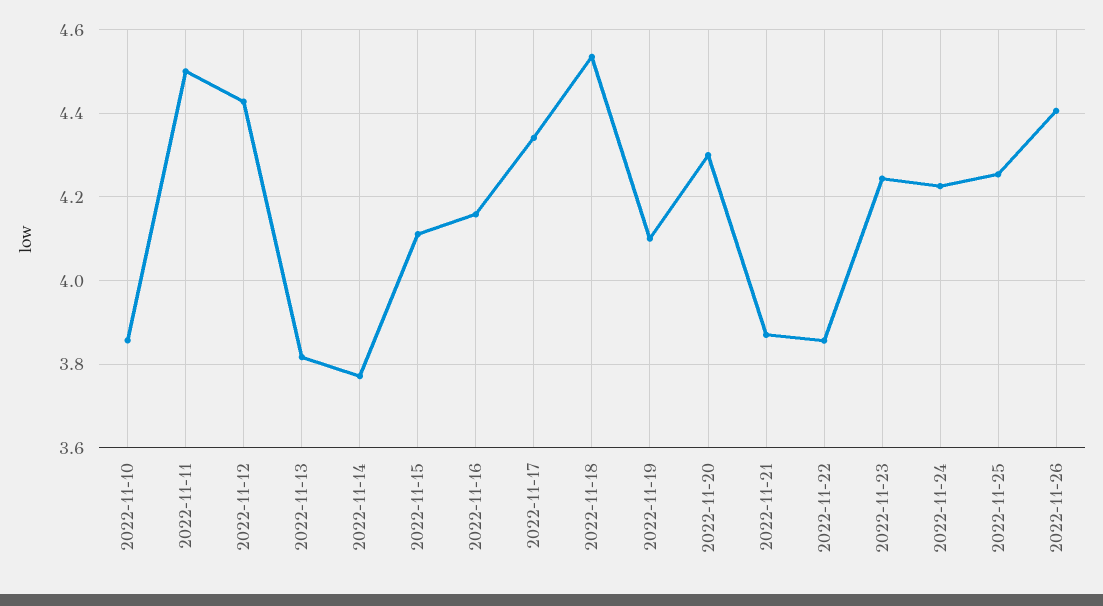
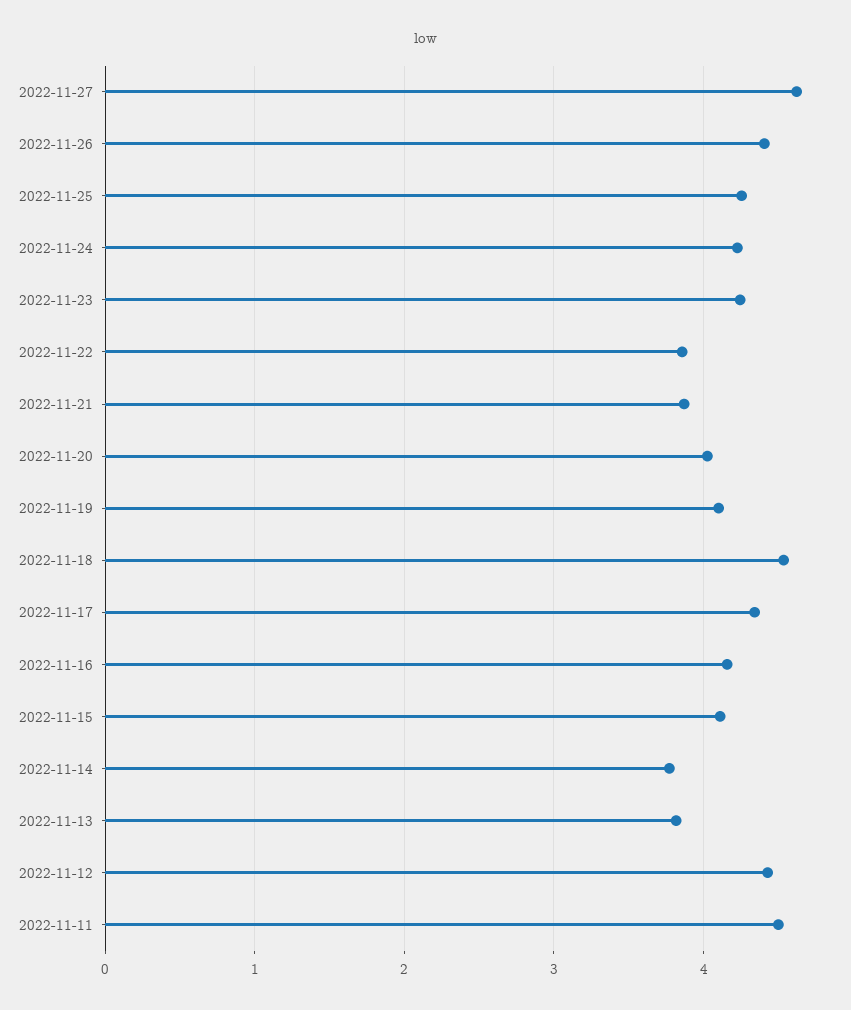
2022-11-10: 3.86 -> none
2022-11-20: 4.3 -> 4
2022-11-27: none -> 4.6

